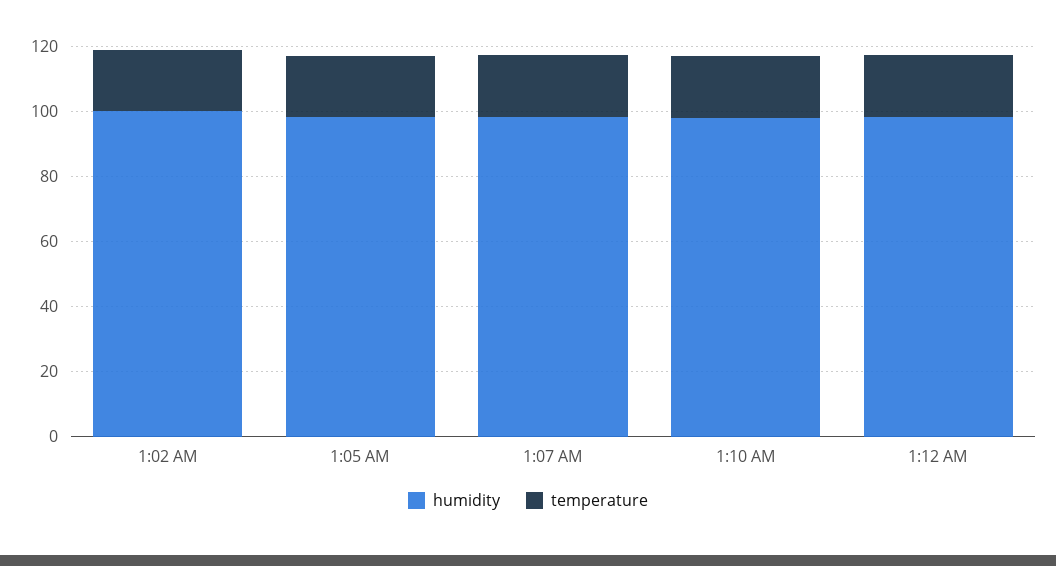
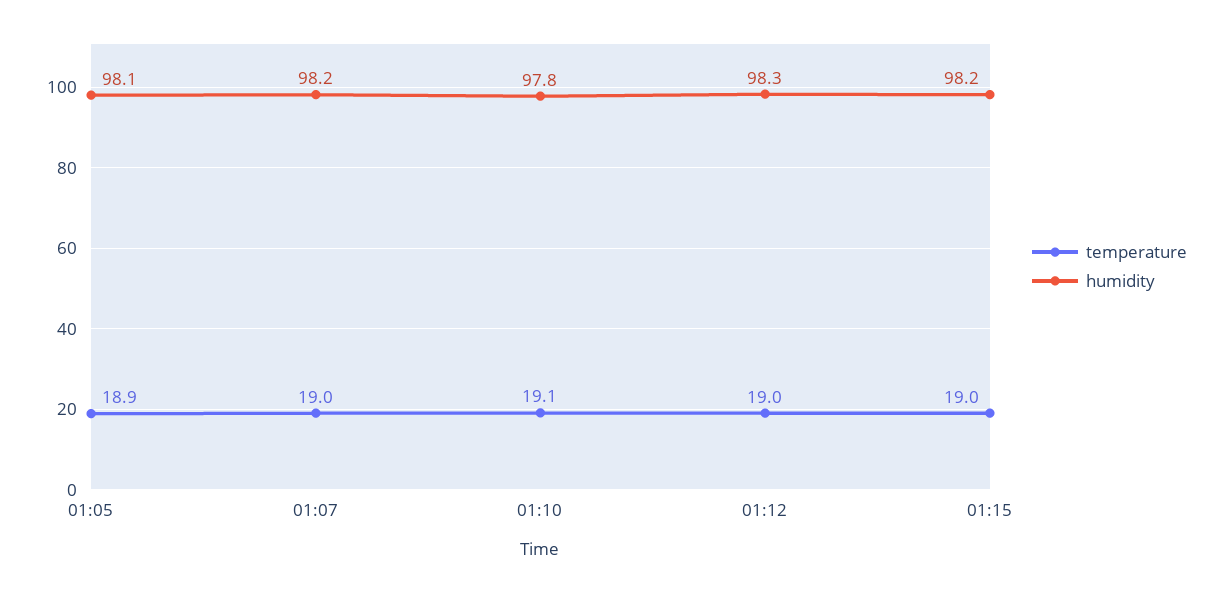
humidity, 1:02 AM: 100 -> none
temperature, 1:02 AM: 20 -> none
temperature, 01:15: none -> 19
humidity, 01:15: none -> 98.2

